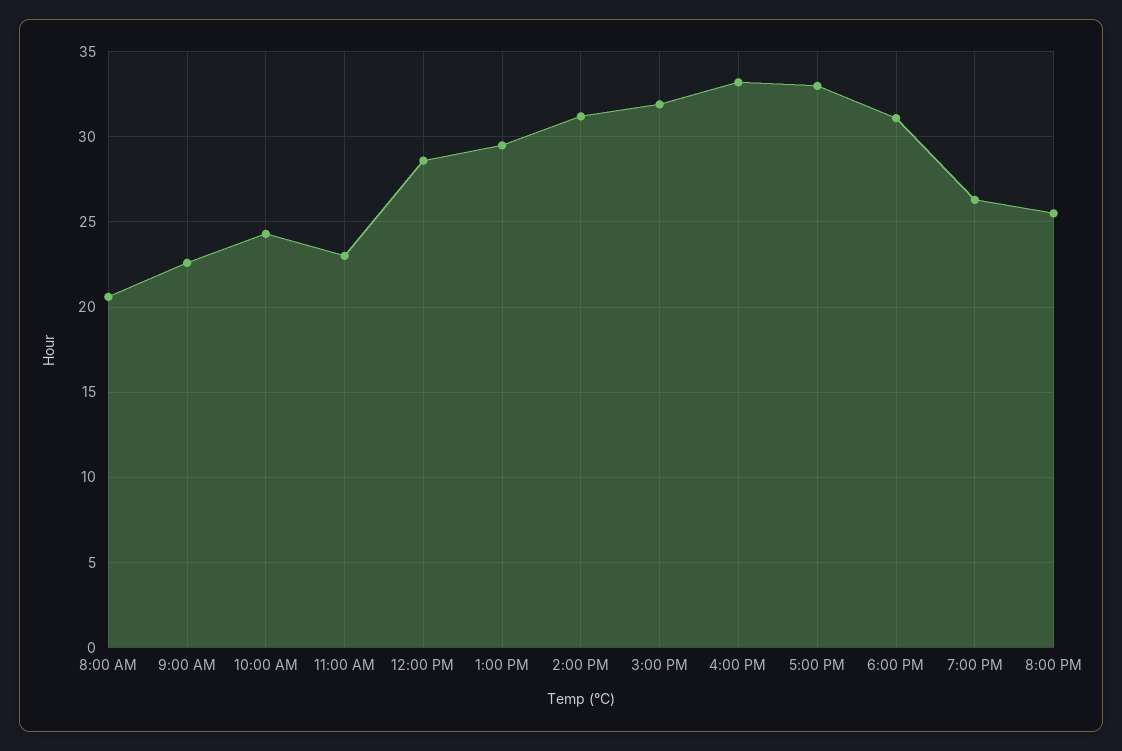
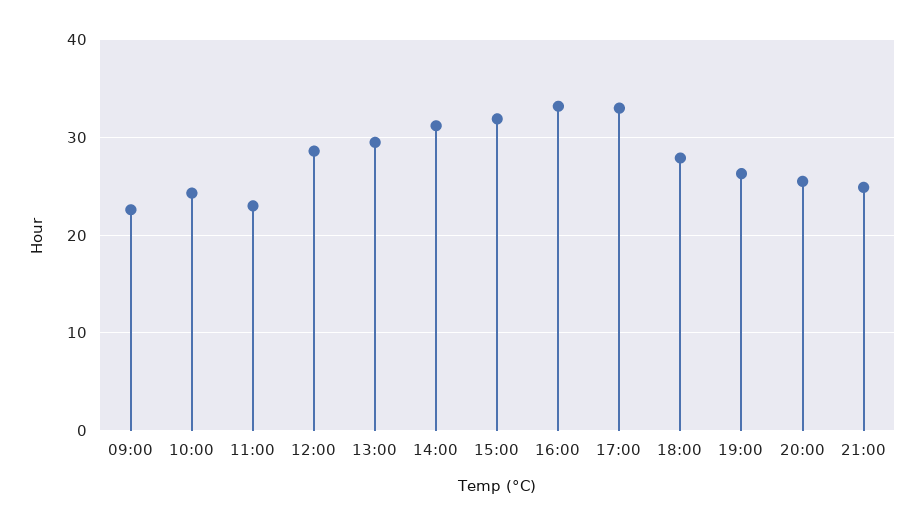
8:00 AM: 20.5 -> none
6:00 PM: 31 -> 28
21:00: none -> 25

